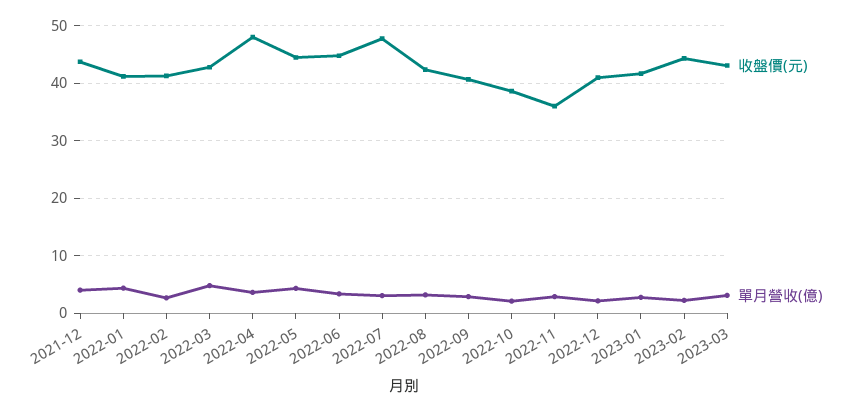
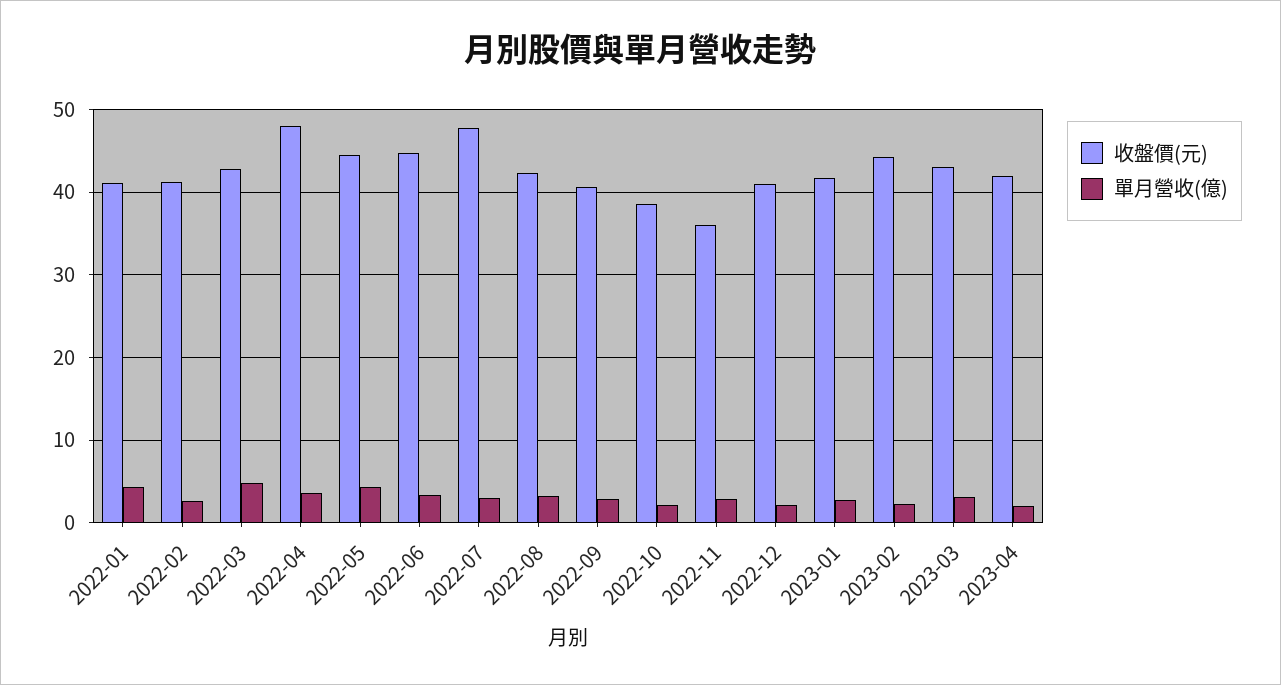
收盤價(元), 2021-12: 44 -> none
單月營收(億), 2021-12: 4 -> none
收盤價(元), 2023-04: none -> 42
單月營收(億), 2023-04: none -> 2

